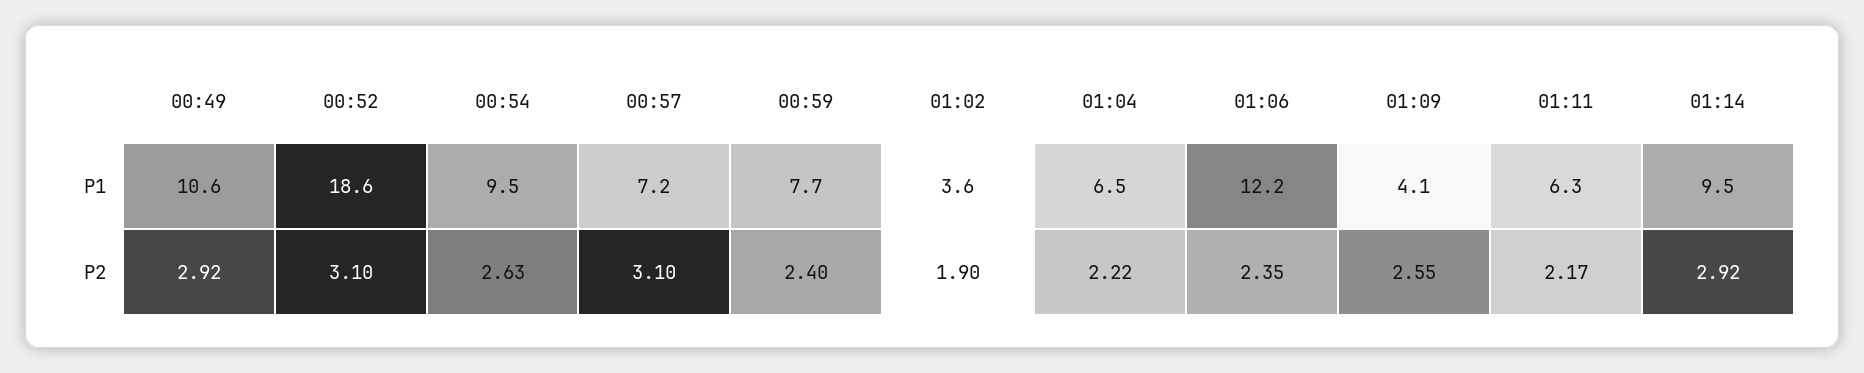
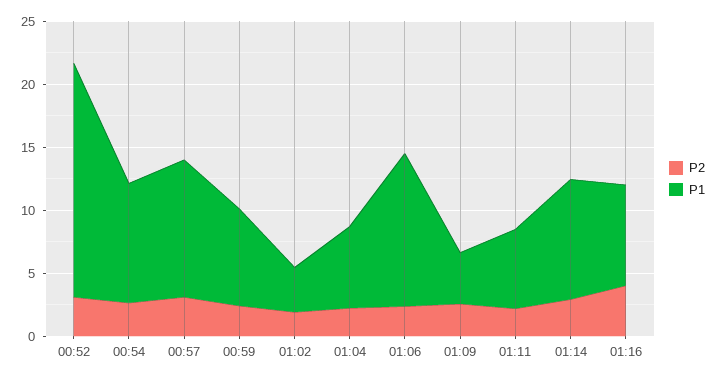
P1, 00:49: 10.6 -> none
P1, 00:57: 7.2 -> 11
P2, 00:49: 2.92 -> none
P2, 01:16: none -> 4
P1, 01:16: none -> 8

